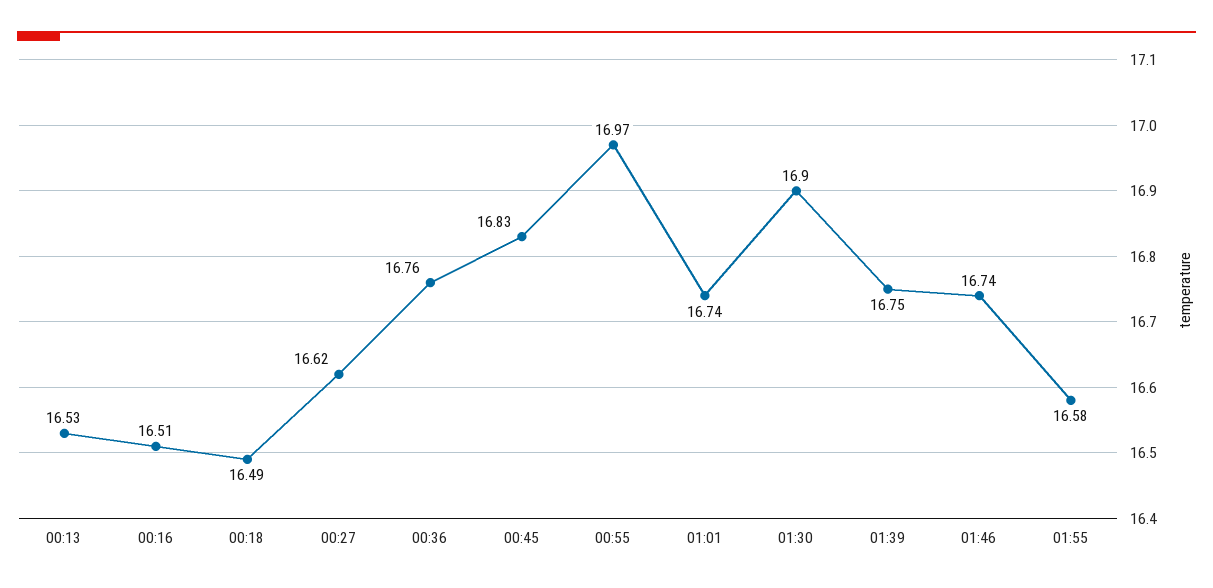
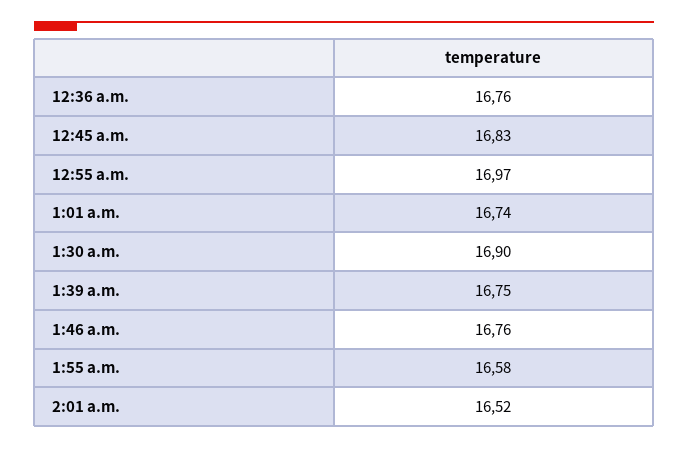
00:13: 16.53 -> none
00:16: 16.51 -> none
00:18: 16.49 -> none
00:27: 16.62 -> none
01:46: 16.74 -> 16.76
2:01 a.m.: none -> 16.52

